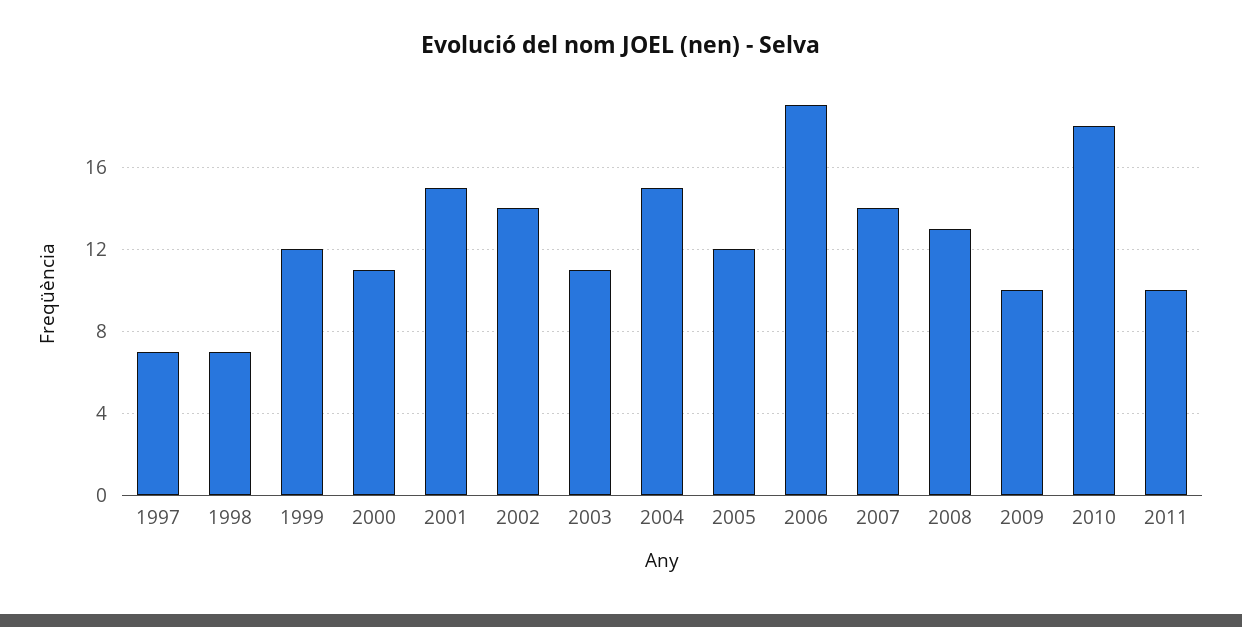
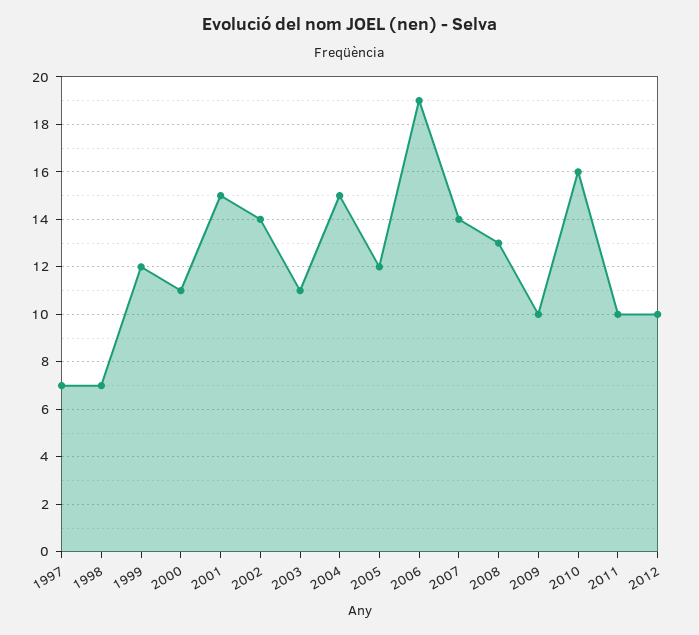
2010: 18 -> 16
2012: none -> 10

